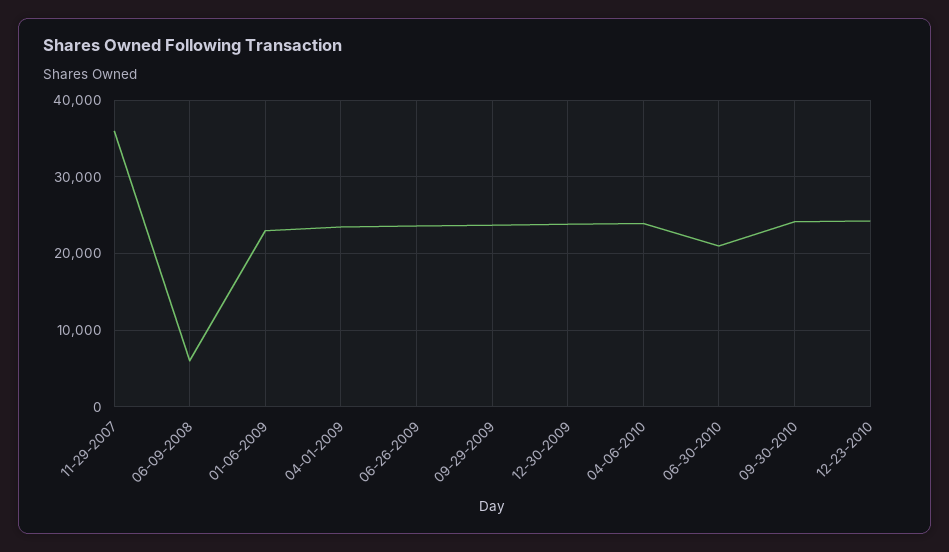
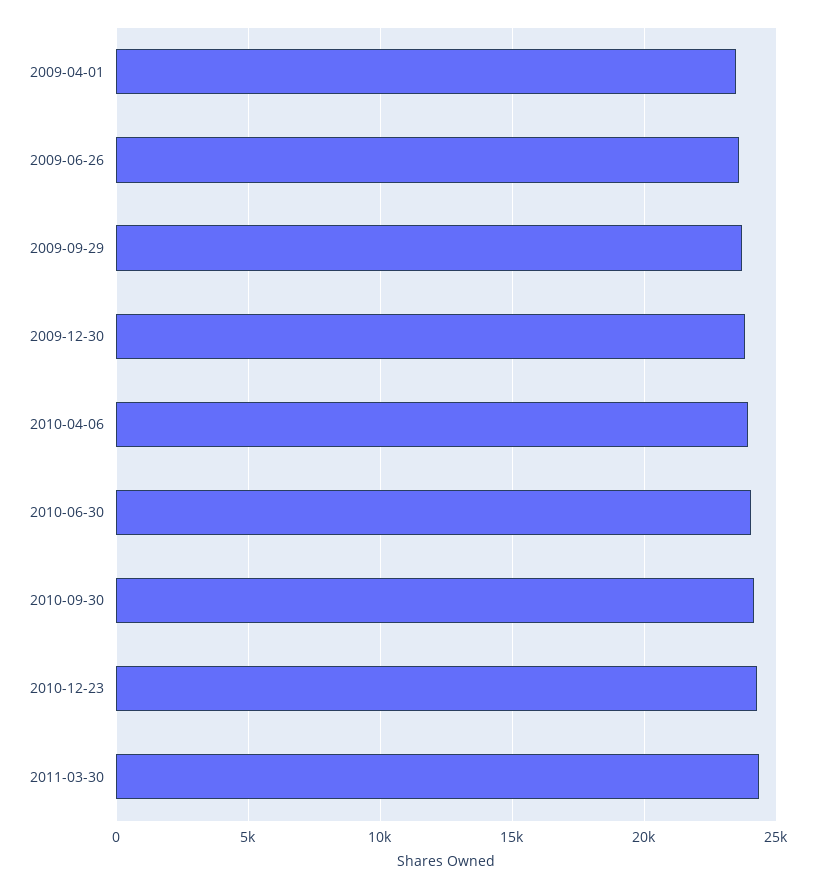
11-29-2007: 36000 -> none
06-09-2008: 6000 -> none
01-06-2009: 23000 -> none
06-30-2010: 21000 -> 24000
2011-03-30: none -> 24500

